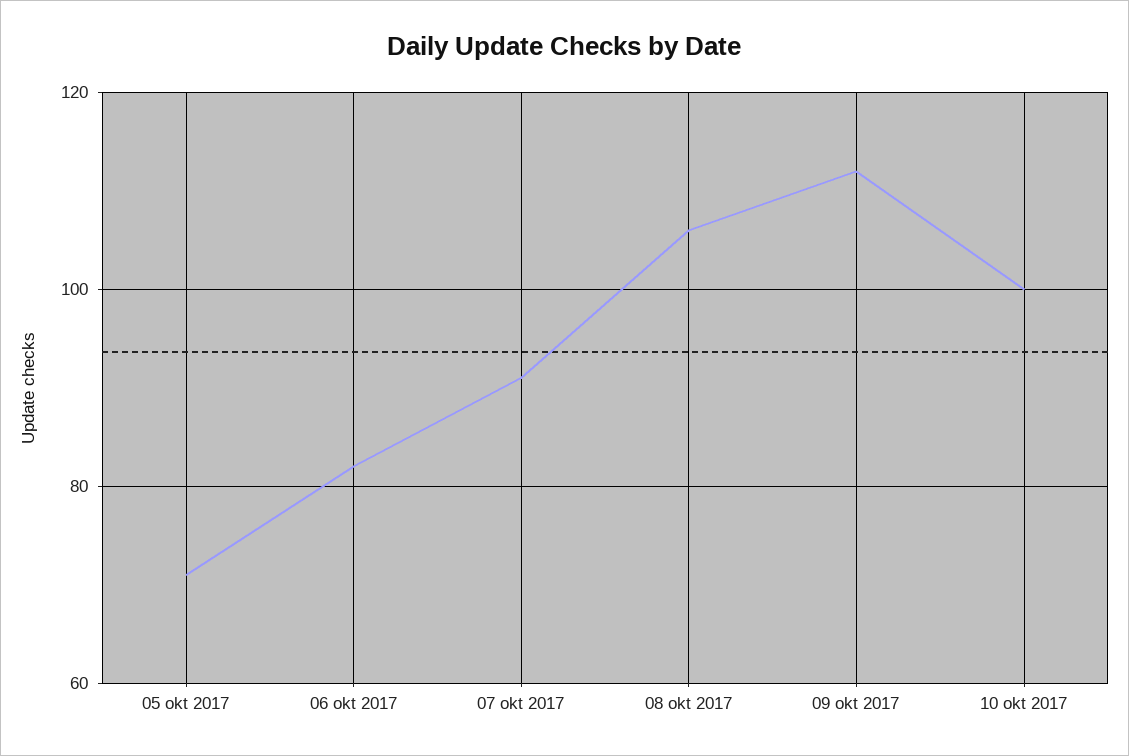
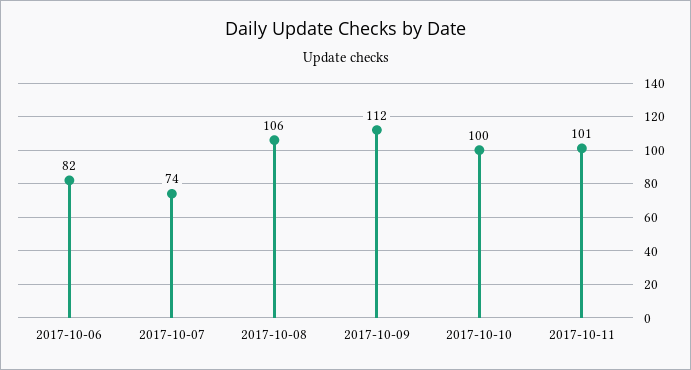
05 okt 2017: 70 -> none
07 okt 2017: 90 -> 74
2017-10-11: none -> 101

